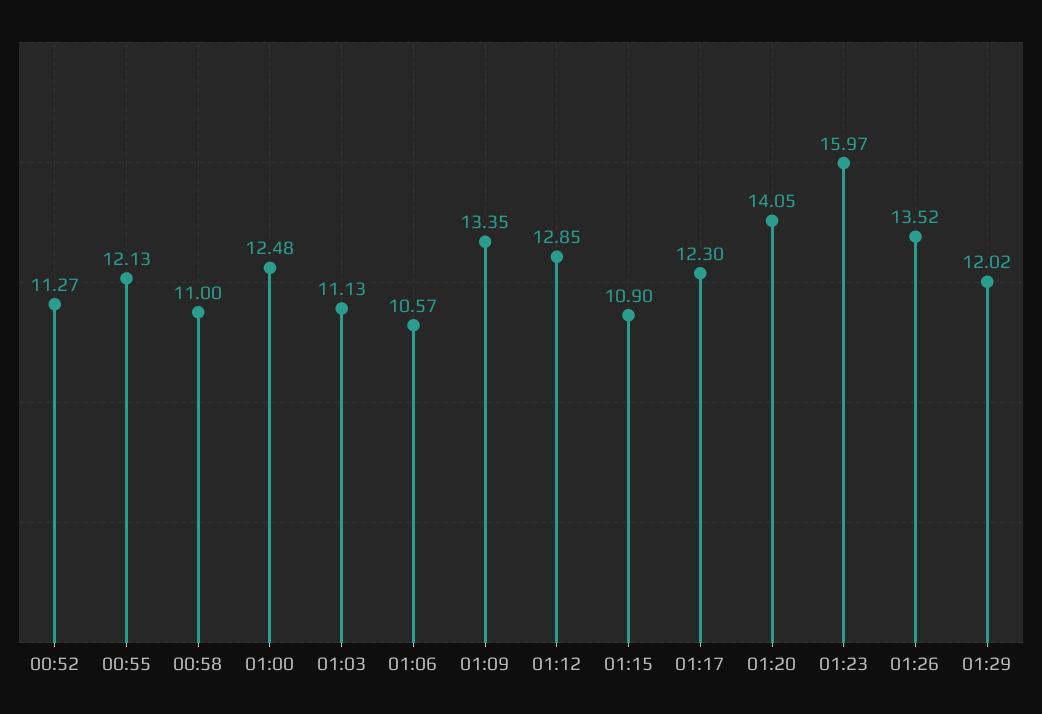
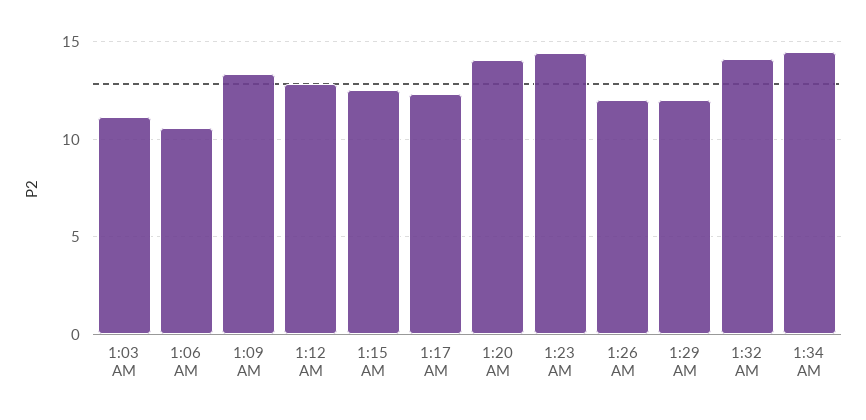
00:52: 11.27 -> none
00:55: 12.13 -> none
00:58: 11 -> none
01:00: 12.48 -> none
01:15: 10.9 -> 12.5
01:23: 15.97 -> 14.5
01:26: 13.52 -> 12
1:32 AM: none -> 14
1:34 AM: none -> 14.5

